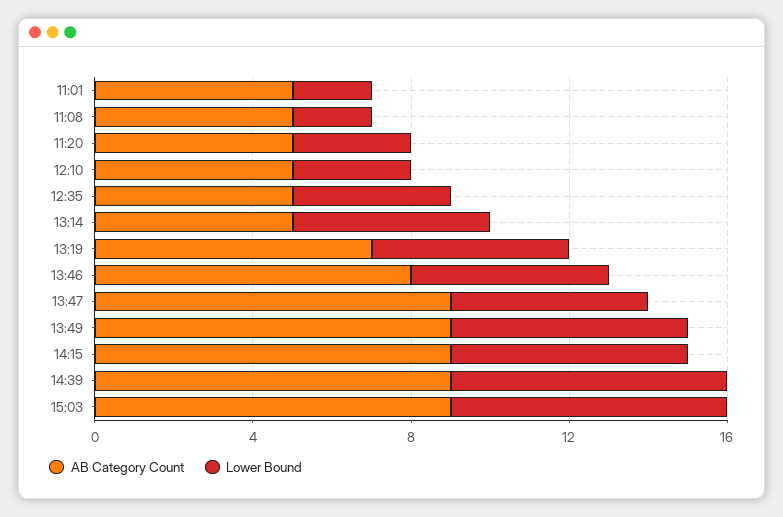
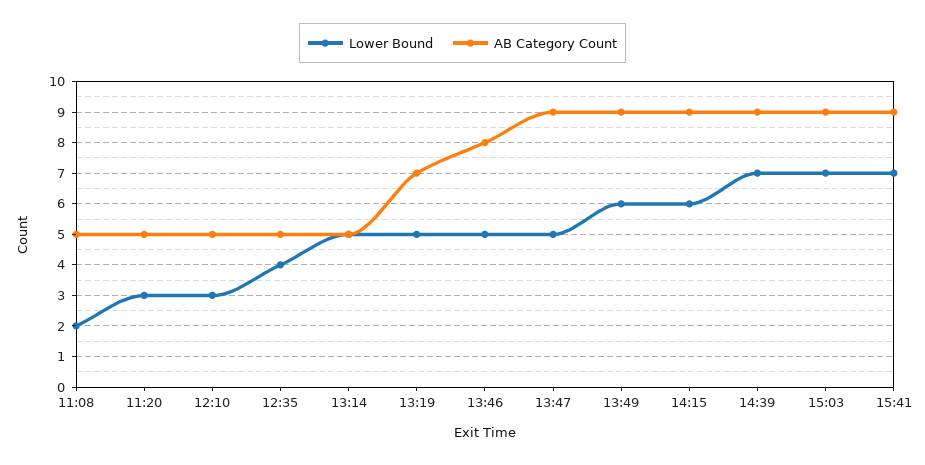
AB Category Count, 11:01: 5 -> none
Lower Bound, 11:01: 2 -> none
Lower Bound, 15:41: none -> 7
AB Category Count, 15:41: none -> 9

